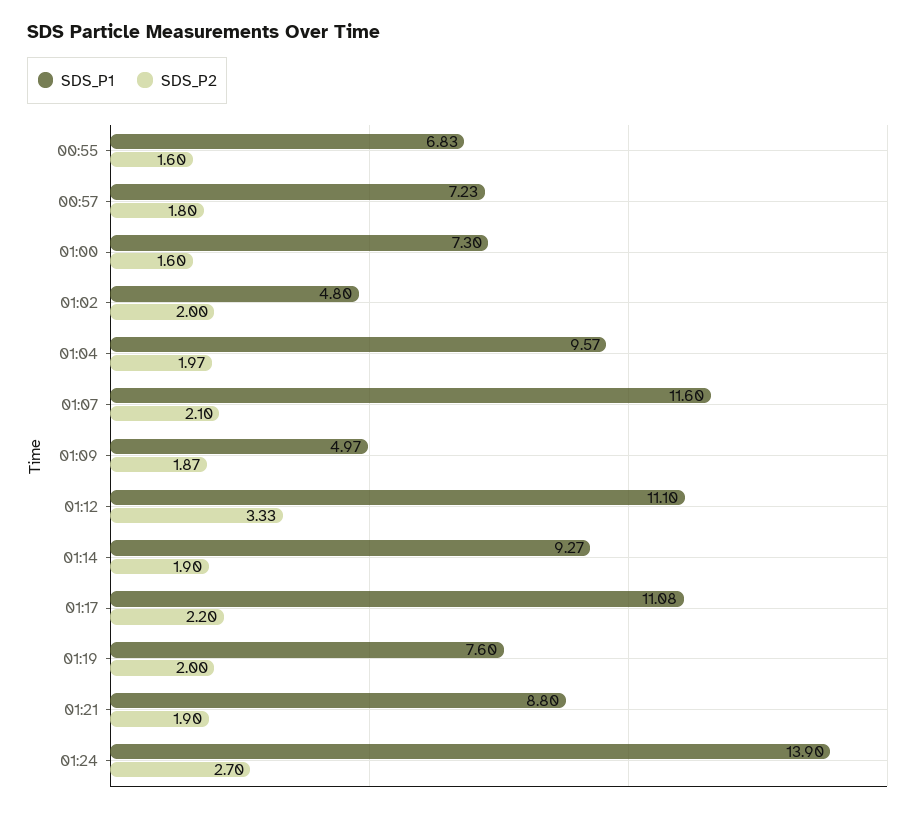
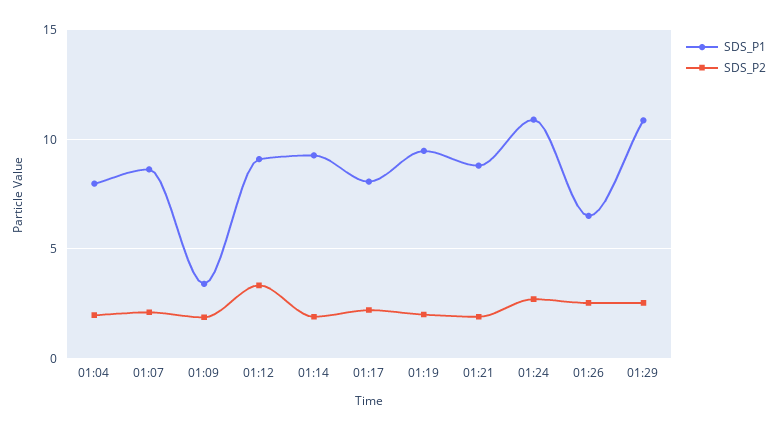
SDS_P1, 00:55: 6.83 -> none
SDS_P2, 00:55: 1.6 -> none
SDS_P1, 00:57: 7.23 -> none
SDS_P2, 00:57: 1.8 -> none
SDS_P1, 01:00: 7.3 -> none
SDS_P2, 01:00: 1.6 -> none
SDS_P1, 01:02: 4.8 -> none
SDS_P2, 01:02: 2 -> none
SDS_P1, 01:04: 9.57 -> 8
SDS_P1, 01:07: 11.6 -> 8.5
SDS_P1, 01:09: 4.97 -> 3.5
SDS_P1, 01:12: 11.1 -> 9
SDS_P1, 01:17: 11.08 -> 8
SDS_P1, 01:19: 7.6 -> 9.5
SDS_P1, 01:24: 13.9 -> 11
SDS_P1, 01:26: none -> 6.5
SDS_P2, 01:26: none -> 2.5
SDS_P1, 01:29: none -> 11
SDS_P2, 01:29: none -> 2.5

